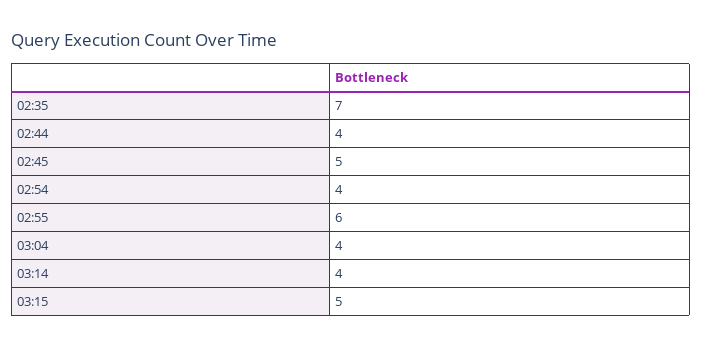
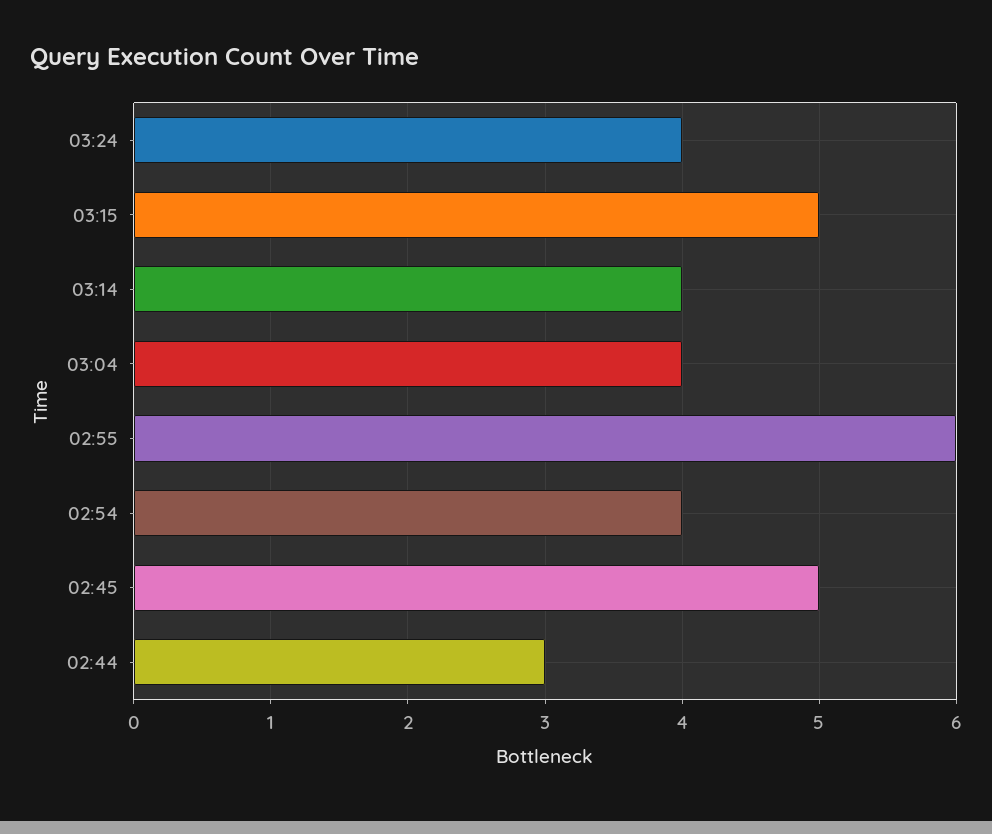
02:35: 7 -> none
02:44: 4 -> 3
03:24: none -> 4

